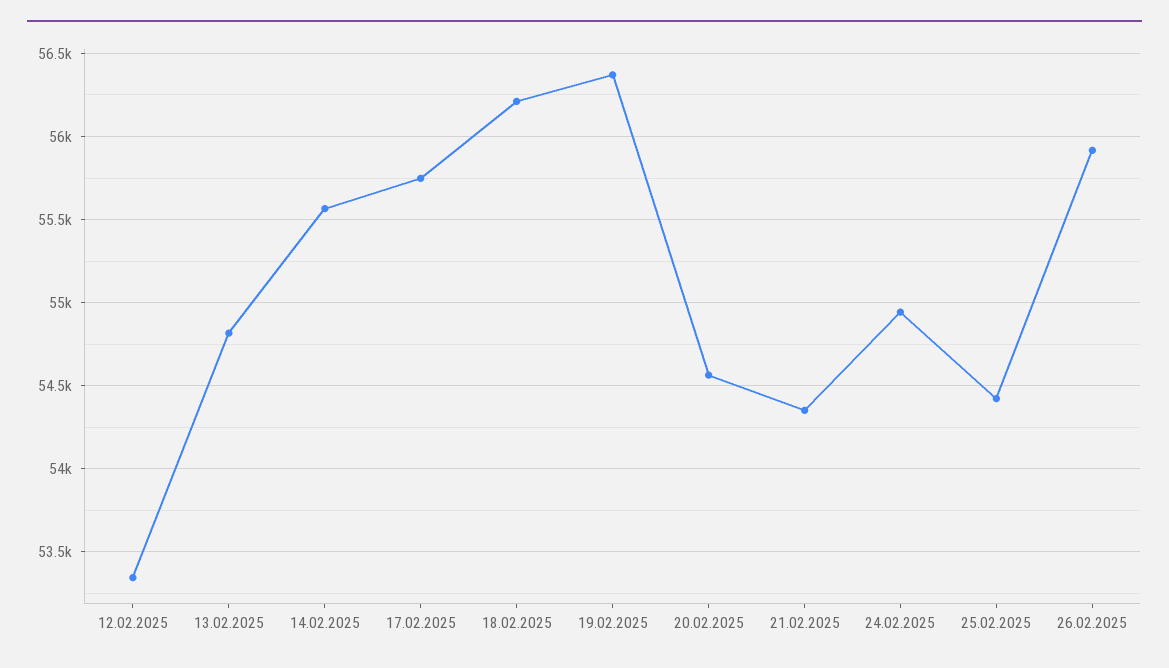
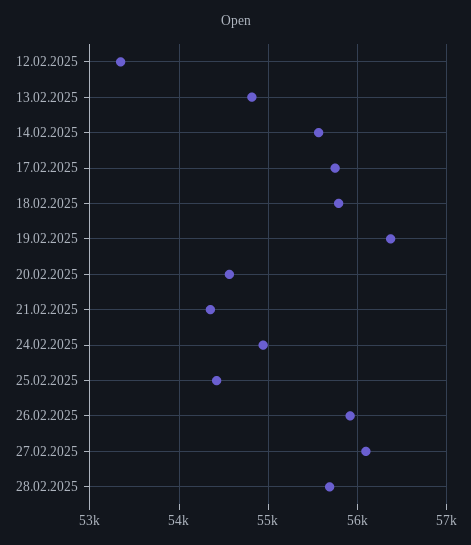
18.02.2025: 56200 -> 55800
27.02.2025: none -> 56100
28.02.2025: none -> 55700

